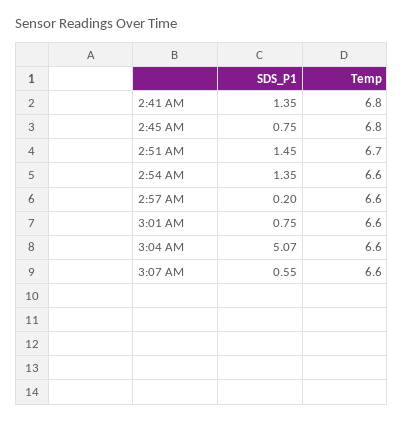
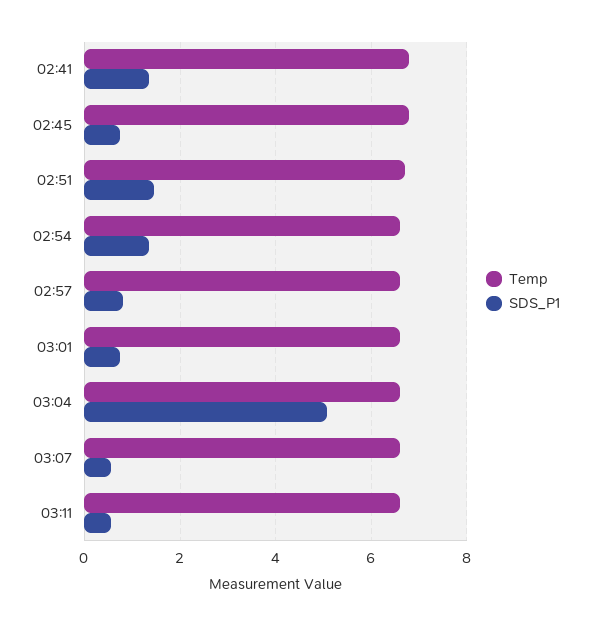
SDS_P1, 2:57 AM: 0.2 -> 0.8
Temp, 03:11: none -> 6.6
SDS_P1, 03:11: none -> 0.6

